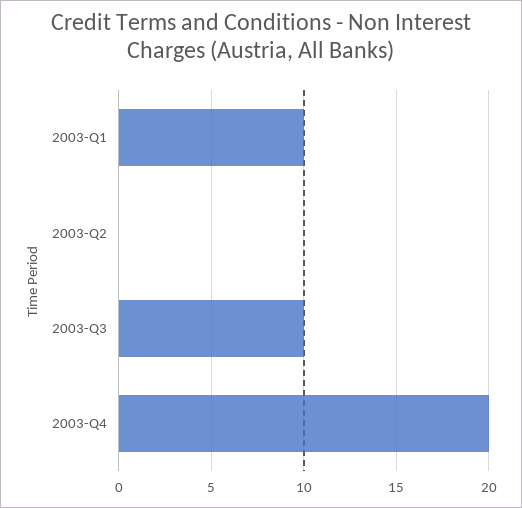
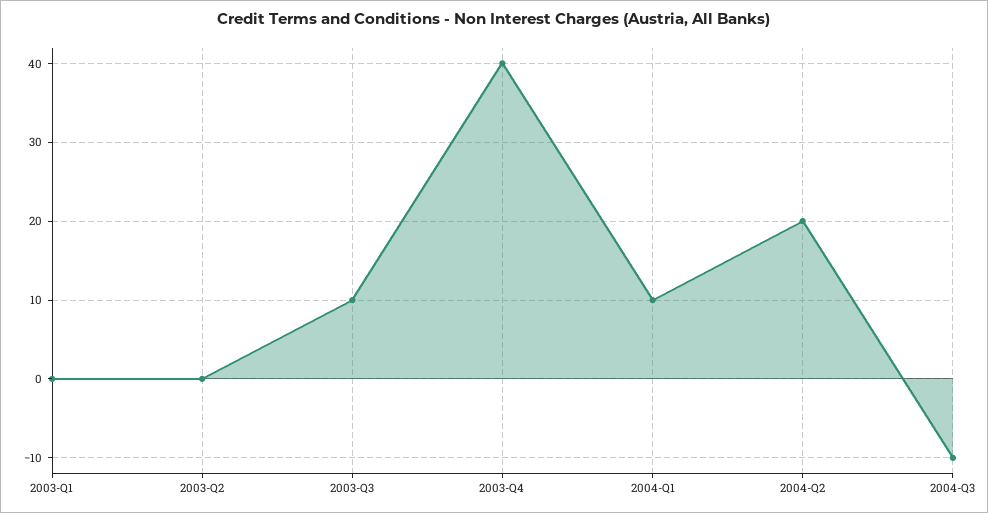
2003-Q1: 10 -> 0
2003-Q4: 20 -> 40
2004-Q1: none -> 10
2004-Q2: none -> 20
2004-Q3: none -> -10

